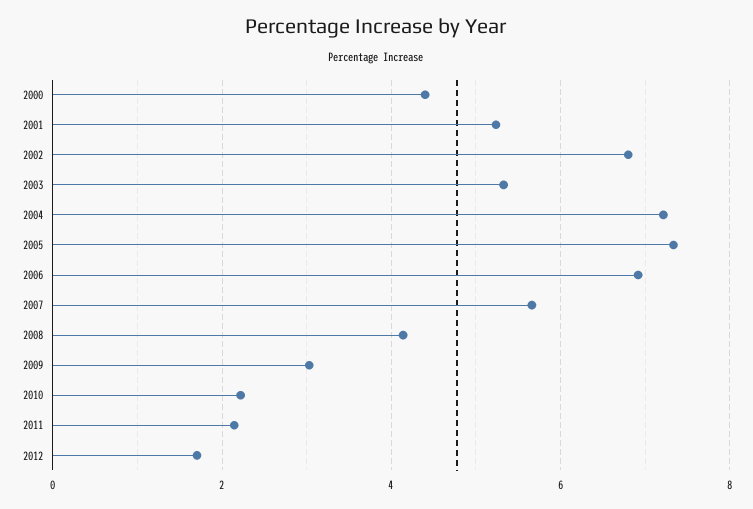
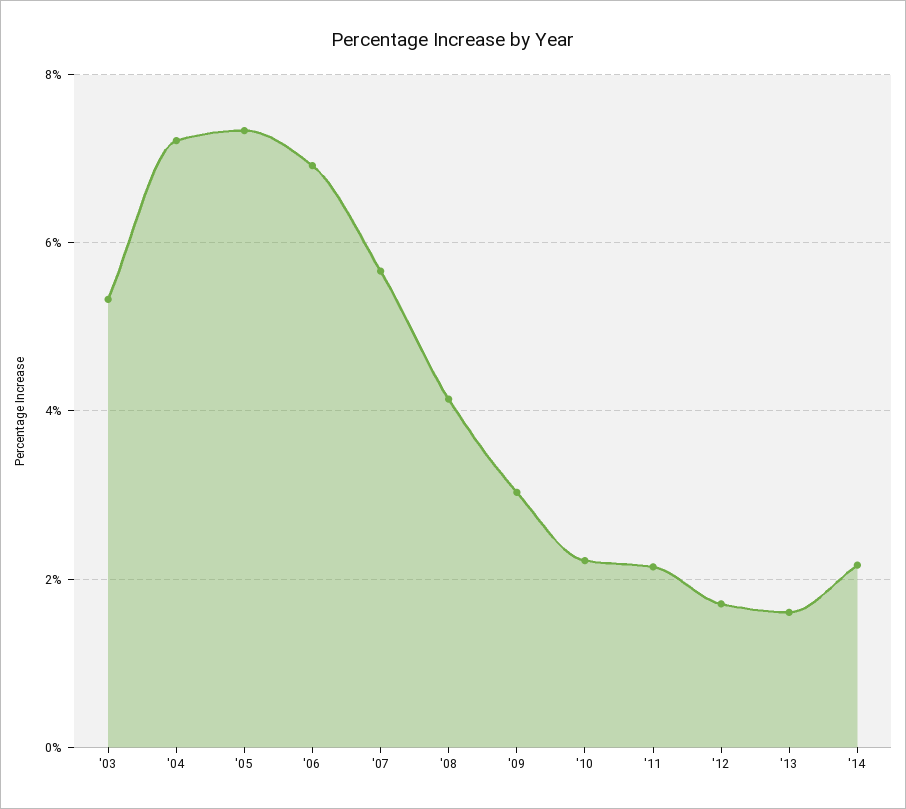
2000: 4.4 -> none
2001: 5.2 -> none
2002: 6.8 -> none
'13: none -> 1.6
'14: none -> 2.2

